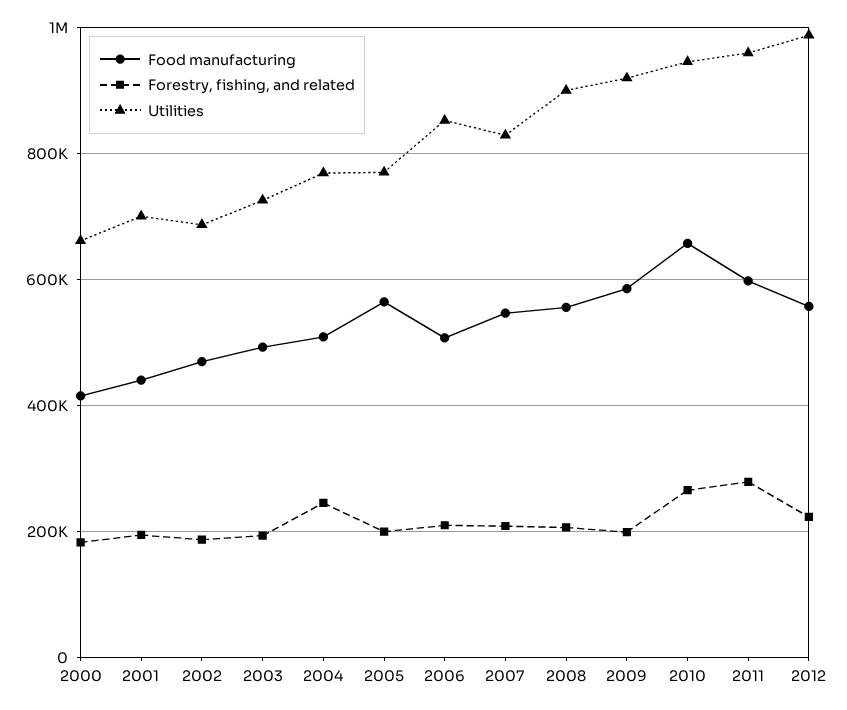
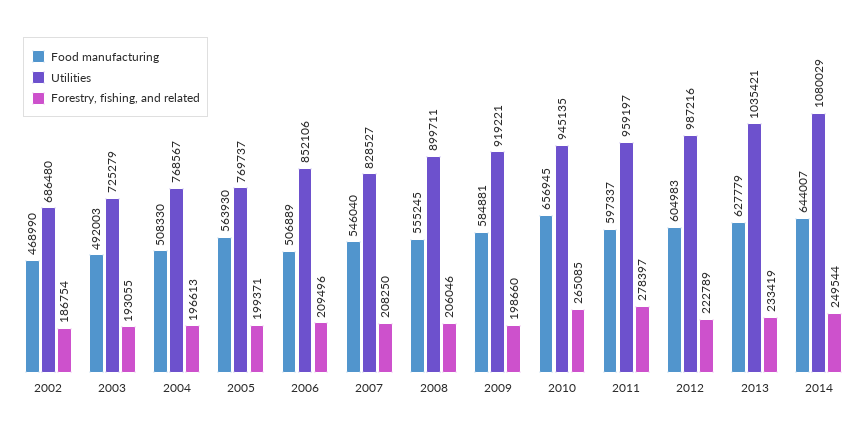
Food manufacturing, 2000: 420000 -> none
Forestry, fishing, and related, 2000: 180000 -> none
Utilities, 2000: 660000 -> none
Food manufacturing, 2001: 440000 -> none
Forestry, fishing, and related, 2001: 200000 -> none
Utilities, 2001: 700000 -> none
Forestry, fishing, and related, 2004: 240000 -> 196613
Food manufacturing, 2012: 560000 -> 604983
Food manufacturing, 2013: none -> 627779
Utilities, 2013: none -> 1035421
Forestry, fishing, and related, 2013: none -> 233419
Food manufacturing, 2014: none -> 644007
Utilities, 2014: none -> 1080029
Forestry, fishing, and related, 2014: none -> 249544

